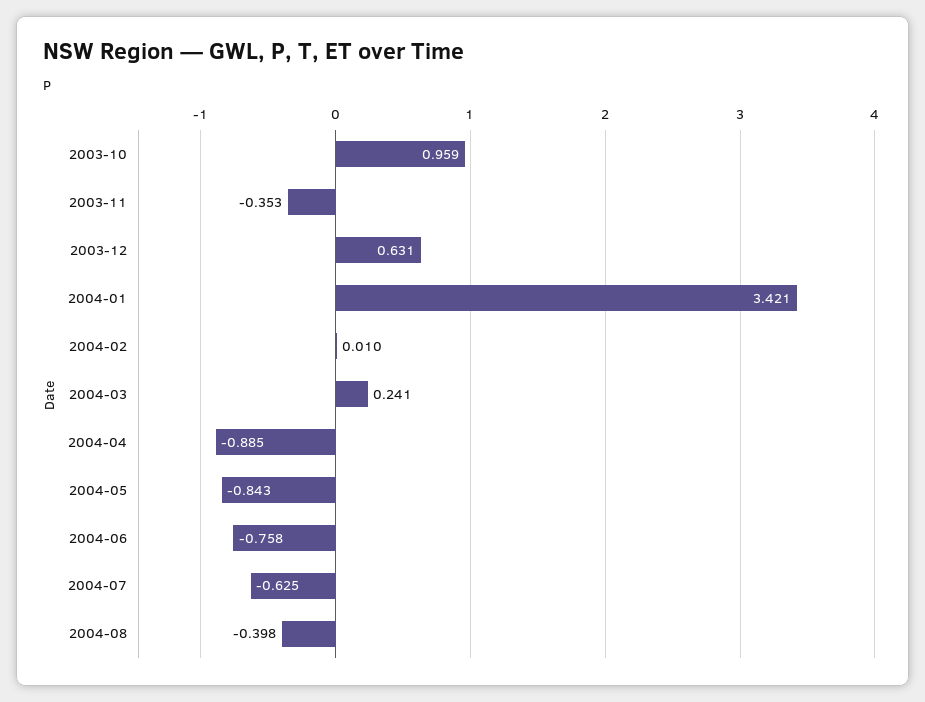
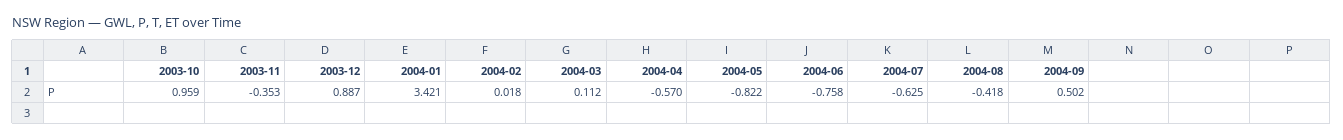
2003-12: 0.631 -> 0.887
2004-02: 0.01 -> 0.018
2004-03: 0.241 -> 0.112
2004-04: -0.885 -> -0.57
2004-05: -0.843 -> -0.822
2004-08: -0.398 -> -0.418
2004-09: none -> 0.502

